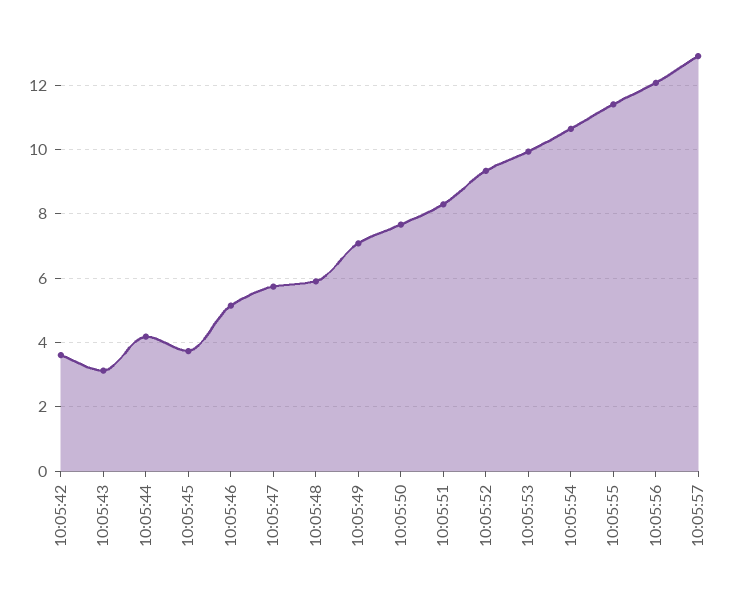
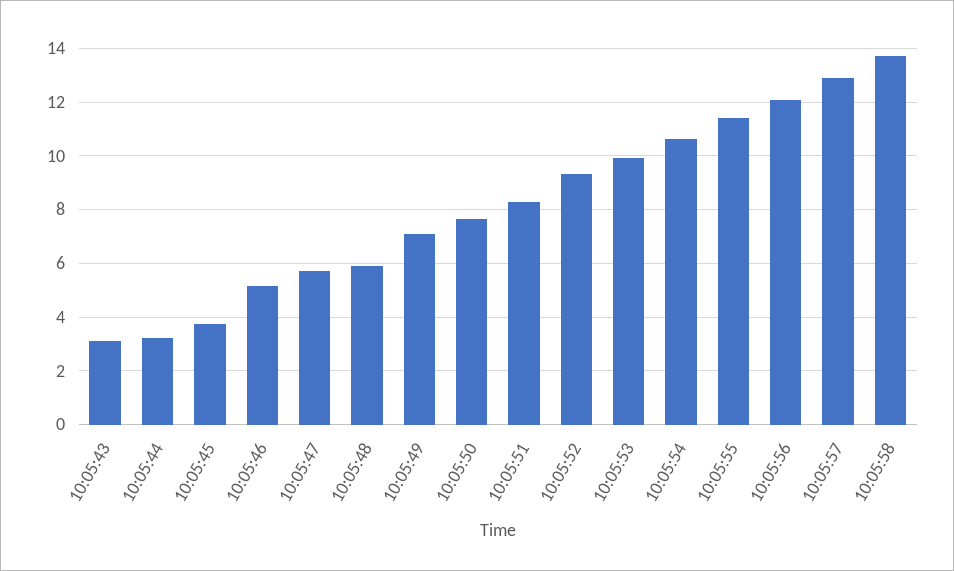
10:05:42: 3.6 -> none
10:05:44: 4.2 -> 3.25
10:05:58: none -> 13.75

